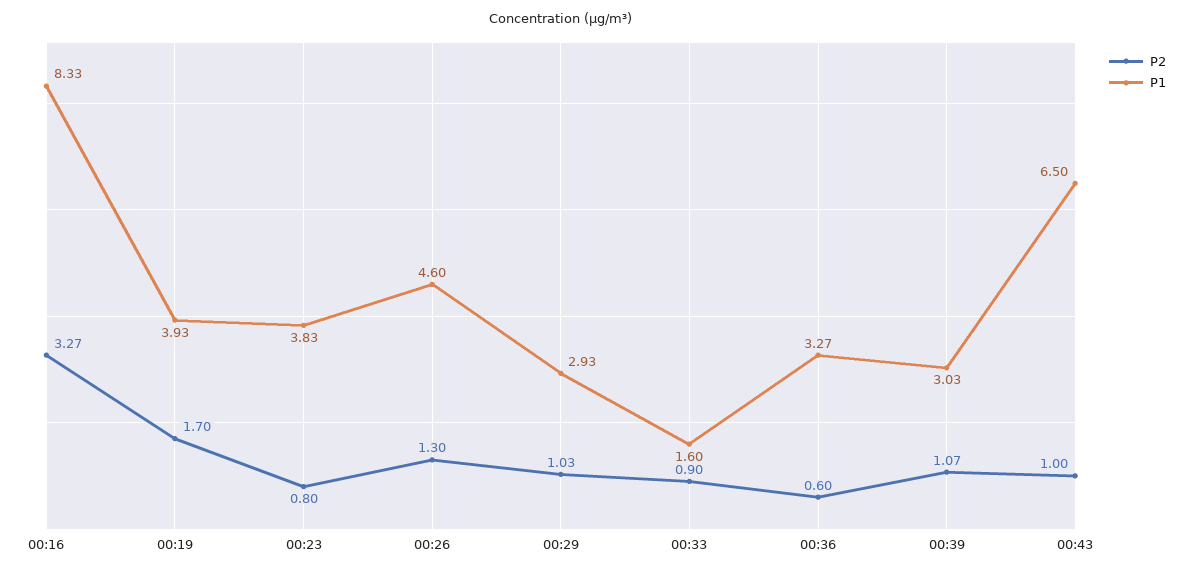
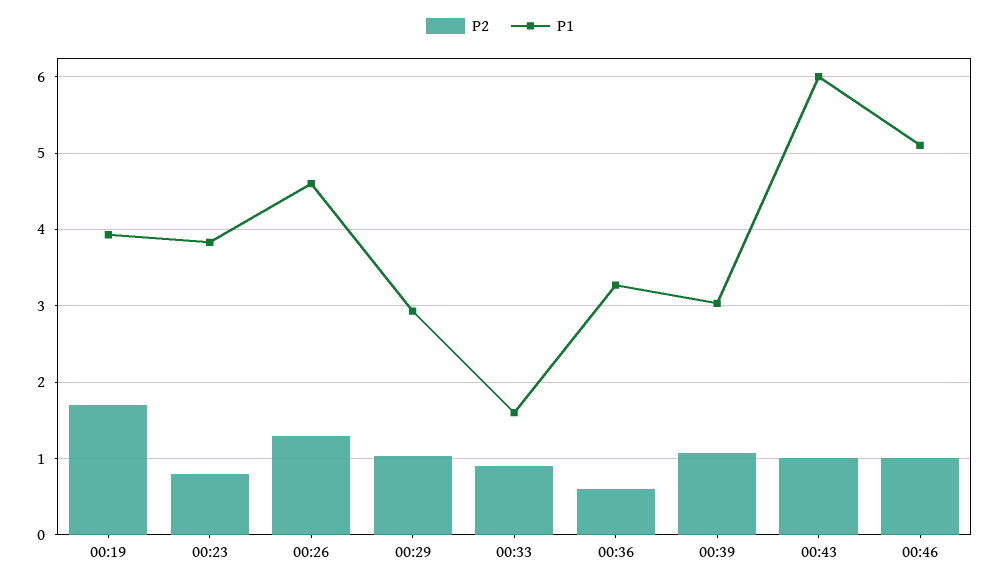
P2, 00:16: 3.27 -> none
P1, 00:16: 8.33 -> none
P1, 00:43: 6.5 -> 6
P2, 00:46: none -> 1
P1, 00:46: none -> 5.1

